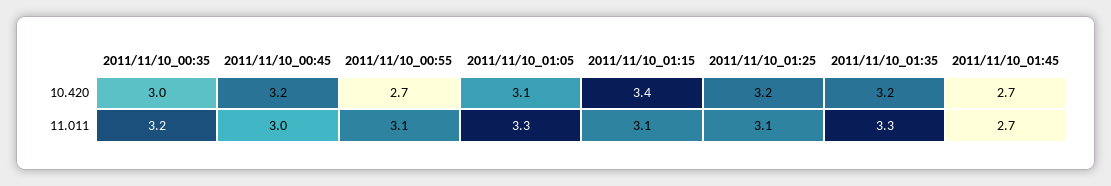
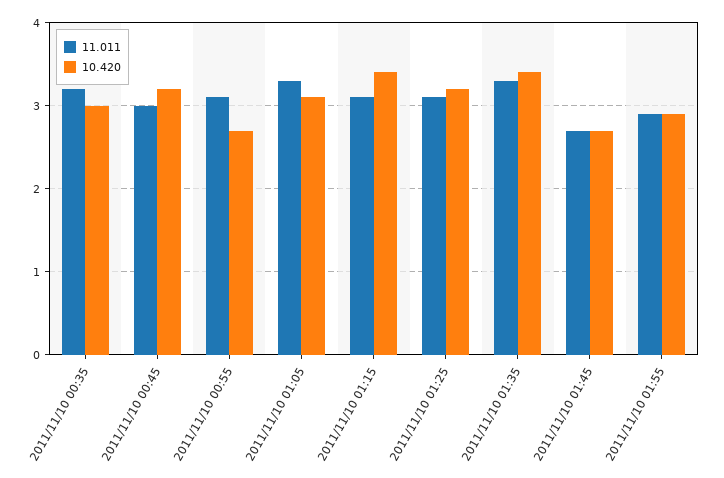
10.420, 2011/11/10_01:35: 3.2 -> 3.4
11.011, 2011/11/10 01:55: none -> 2.9
10.420, 2011/11/10 01:55: none -> 2.9

